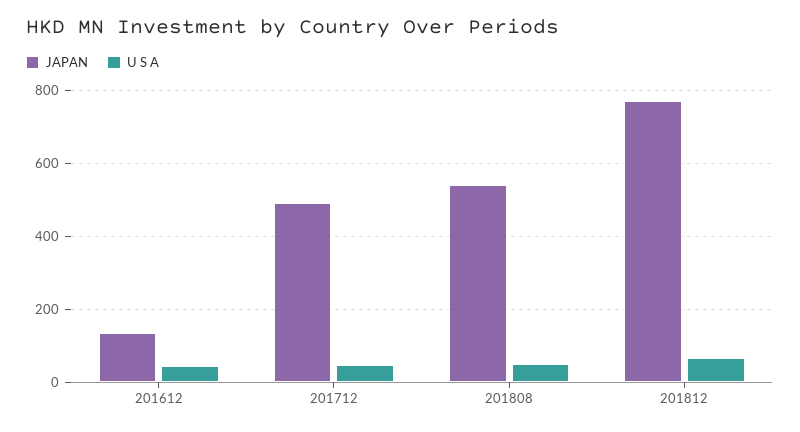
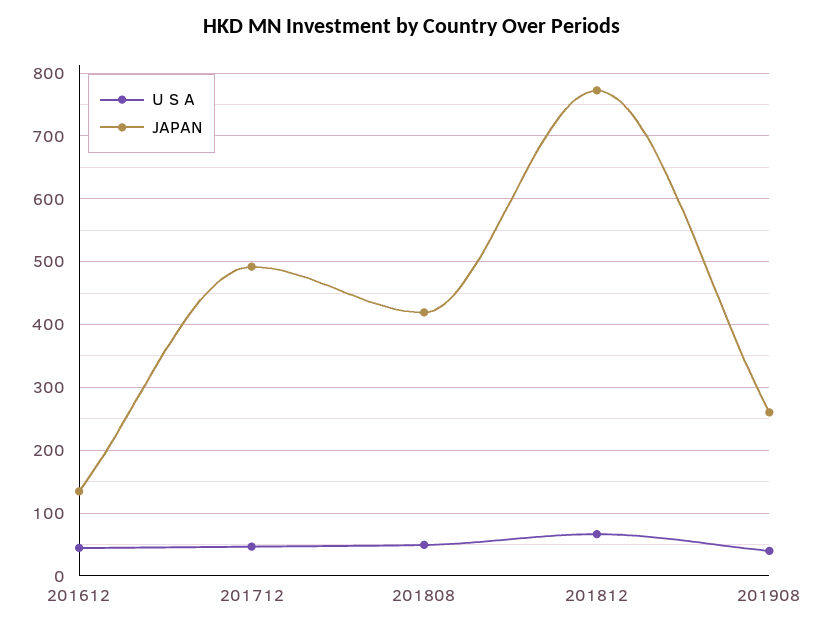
JAPAN, 201808: 540 -> 420
U S A, 201908: none -> 40
JAPAN, 201908: none -> 260

